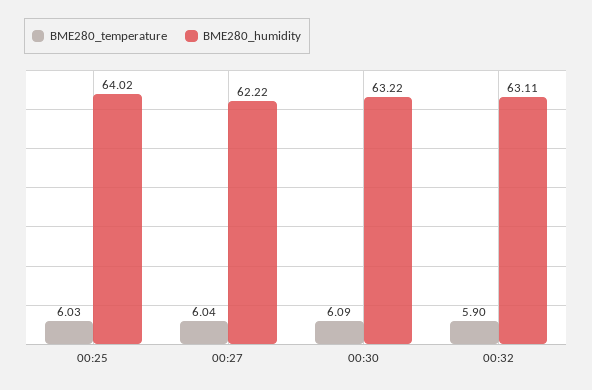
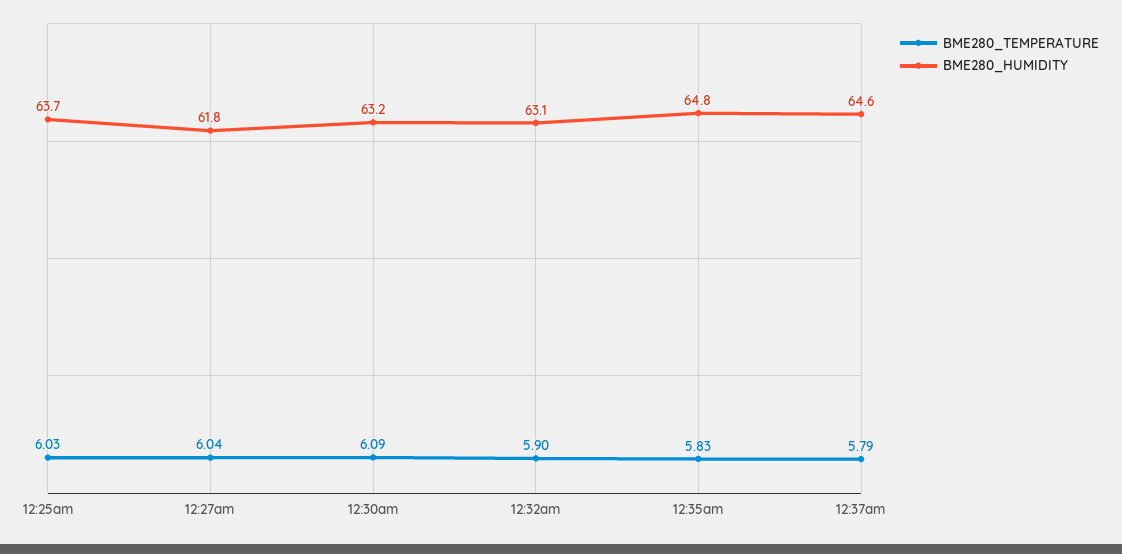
BME280_humidity, 00:25: 64.02 -> 63.7
BME280_humidity, 00:27: 62.22 -> 61.8
BME280_temperature, 12:35am: none -> 5.83
BME280_humidity, 12:35am: none -> 64.8
BME280_temperature, 12:37am: none -> 5.79
BME280_humidity, 12:37am: none -> 64.6

